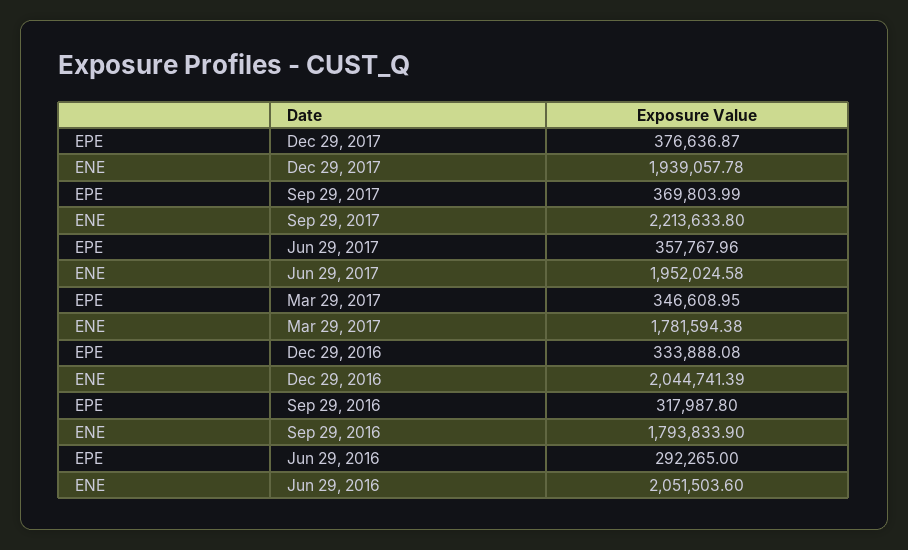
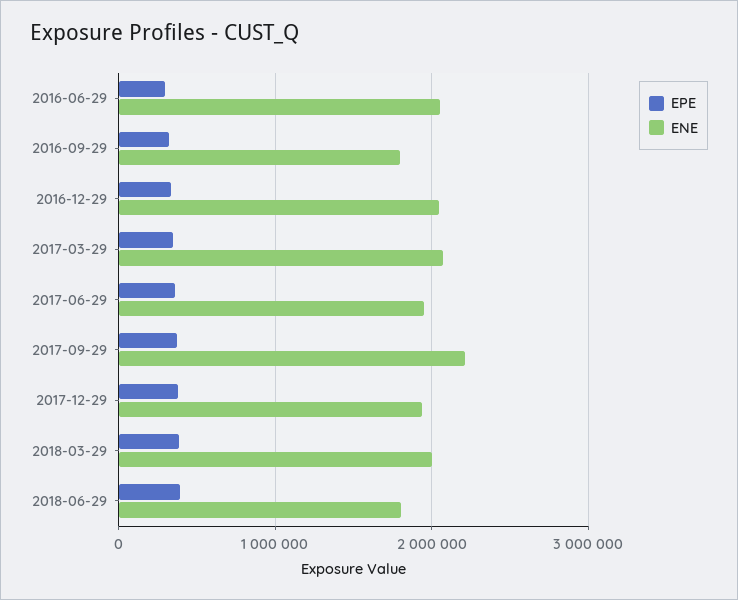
ENE, Mar 29, 2017: 1781594.38 -> 2100000
EPE, 2018-03-29: none -> 400000
ENE, 2018-03-29: none -> 2000000
EPE, 2018-06-29: none -> 400000
ENE, 2018-06-29: none -> 1800000

